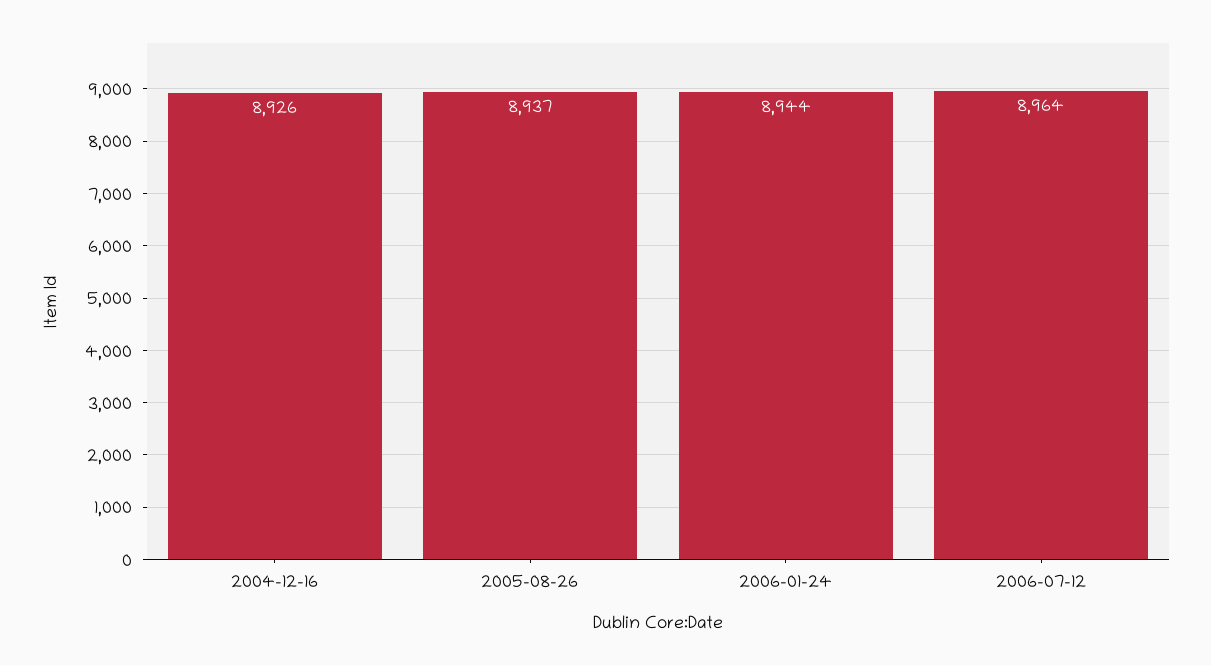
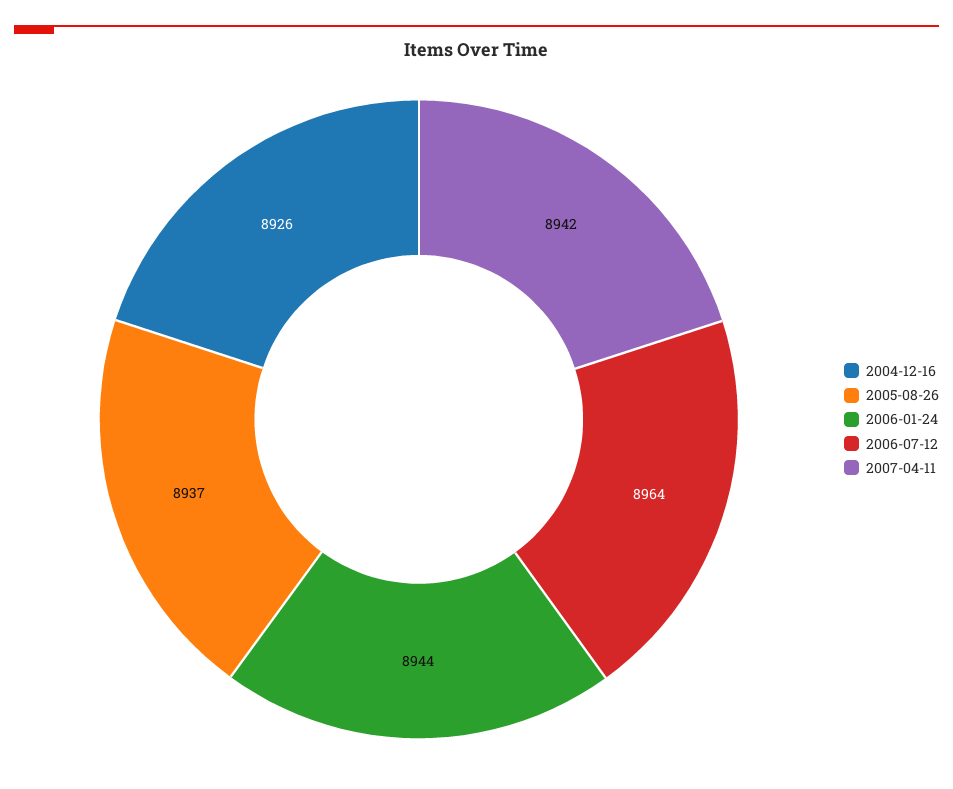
2007-04-11: none -> 8942

